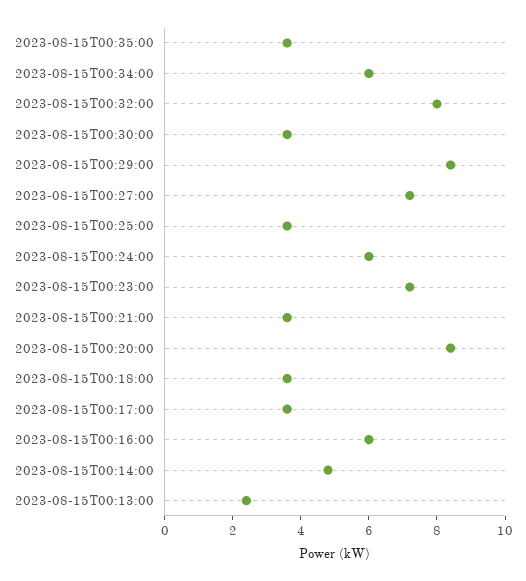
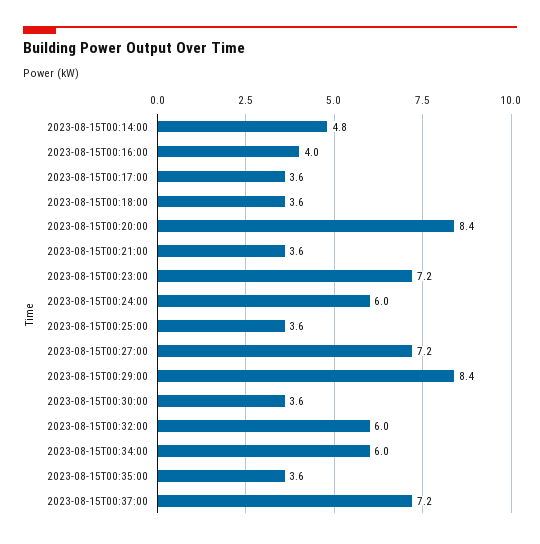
2023-08-15T00:32:00: 8 -> 6
2023-08-15T00:16:00: 6 -> 4
2023-08-15T00:13:00: 2.5 -> none
2023-08-15T00:37:00: none -> 7.2

